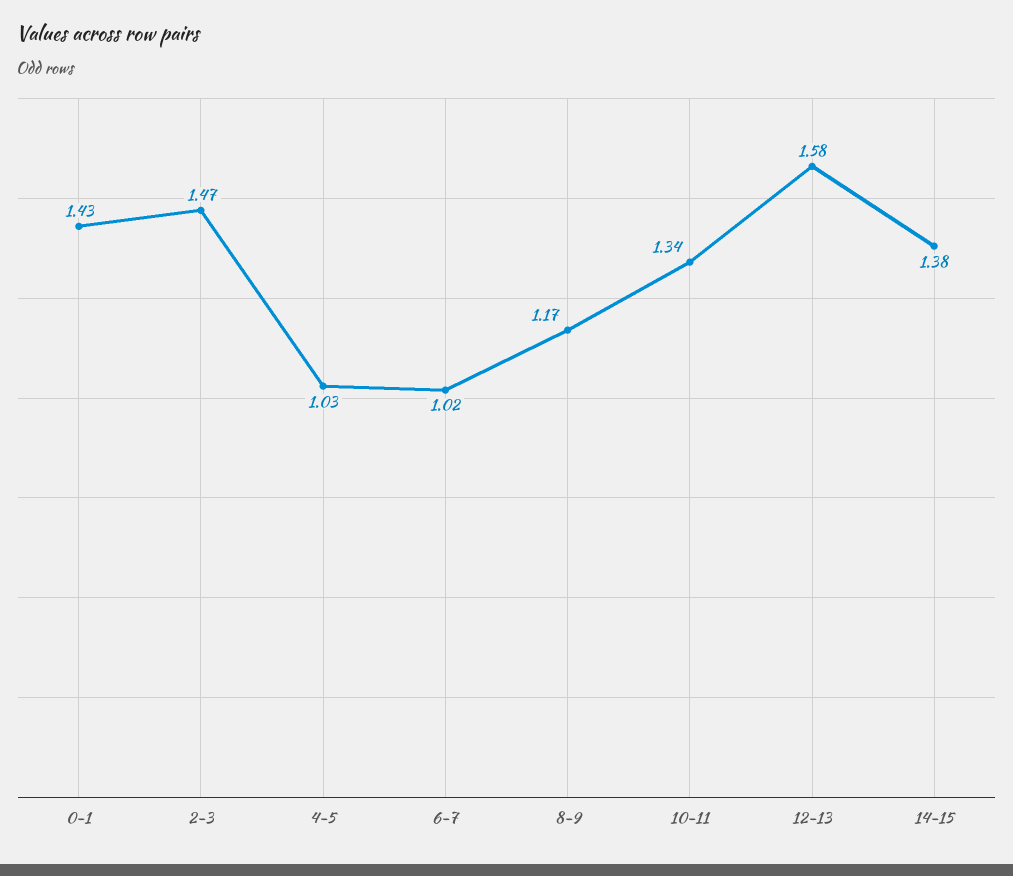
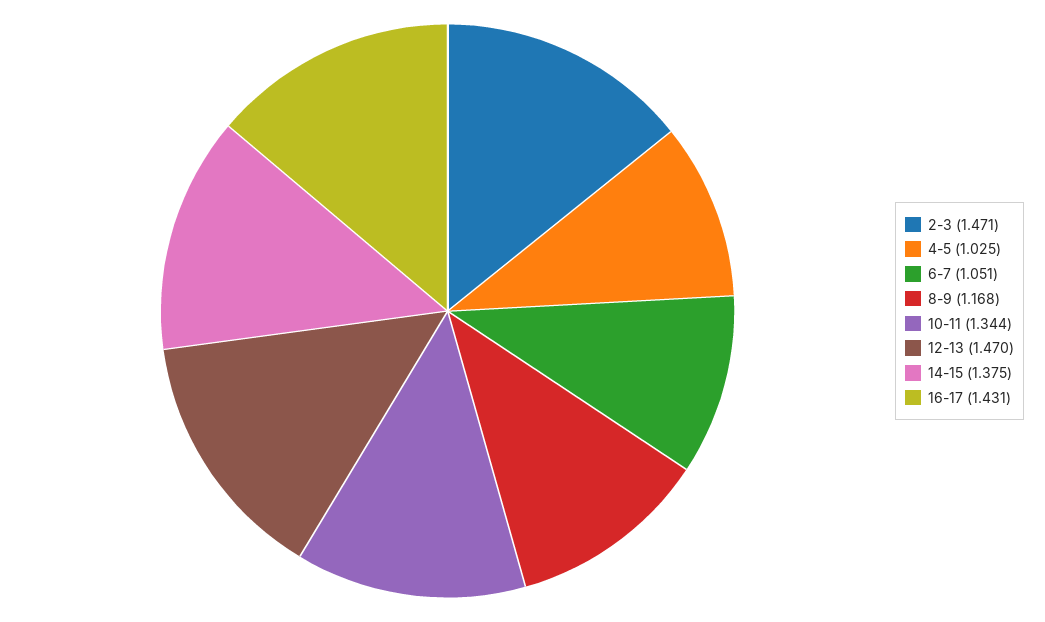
0-1: 1.43 -> none
6-7: 1.02 -> 1.051
12-13: 1.58 -> 1.47
16-17: none -> 1.431

